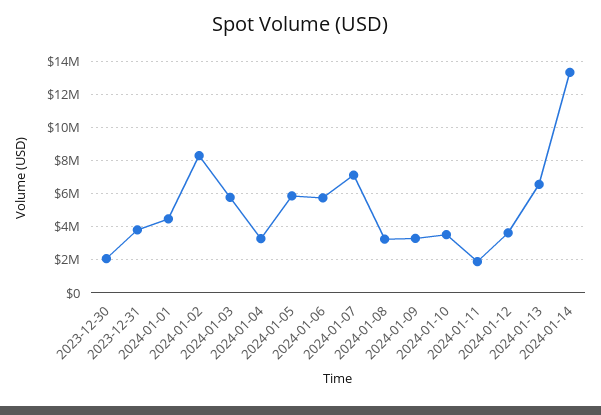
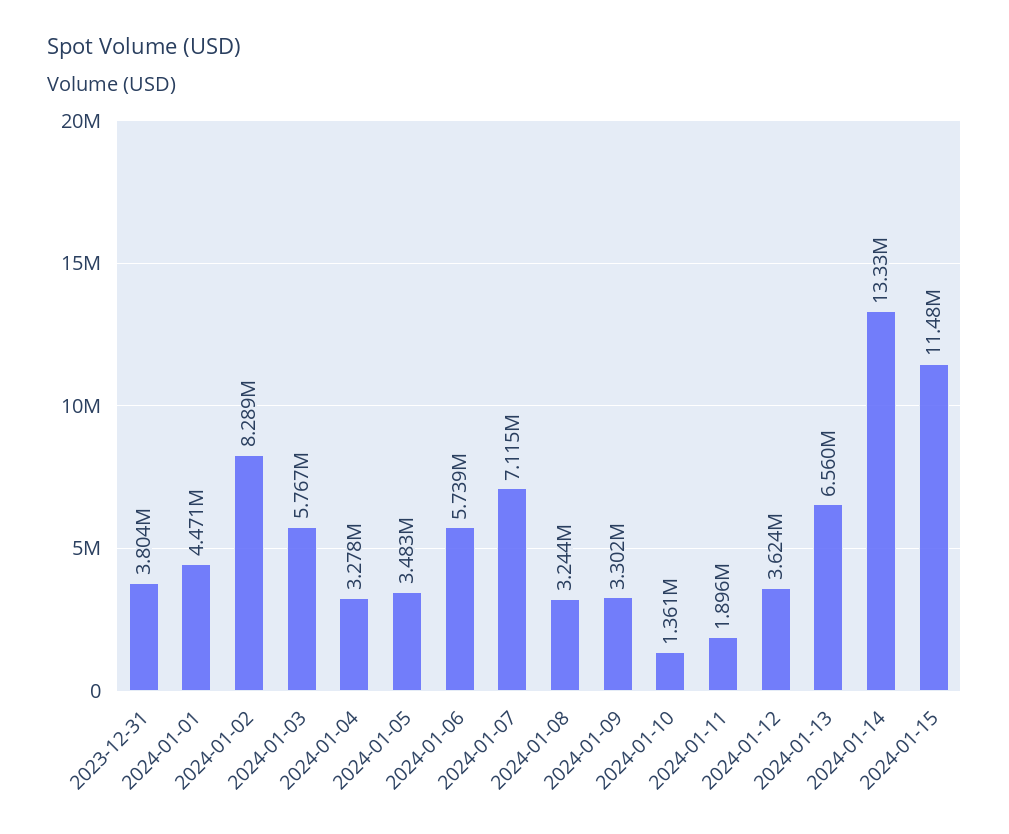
2023-12-30: 2000000 -> none
2024-01-05: 6000000 -> 3483000
2024-01-10: 3500000 -> 1361000
2024-01-15: none -> 11480000

